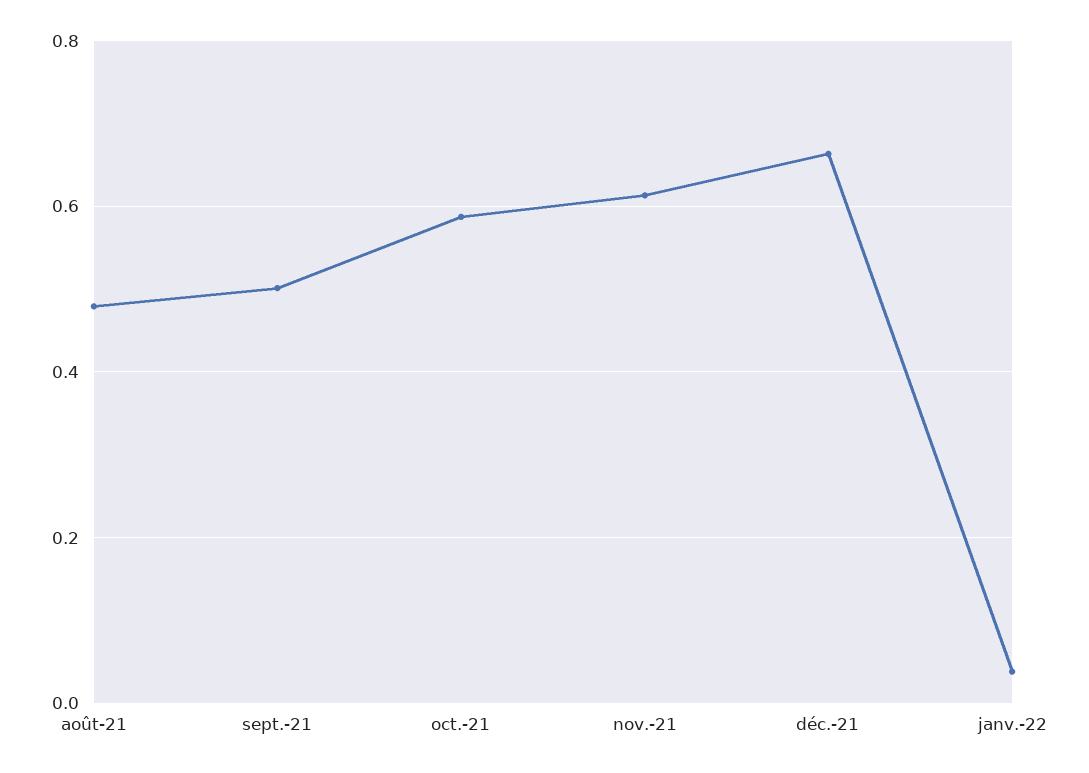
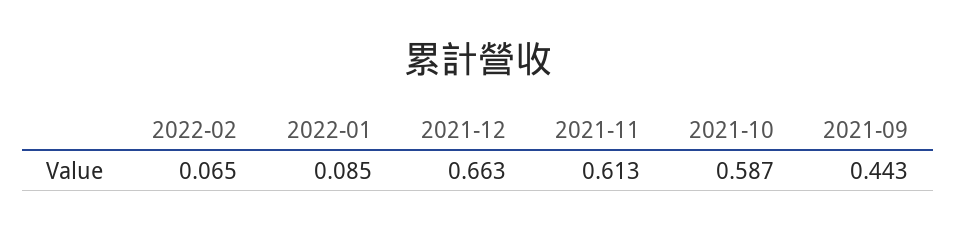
août-21: 0.48 -> none
sept.-21: 0.5 -> 0.443
janv.-22: 0.04 -> 0.085
2022-02: none -> 0.065

